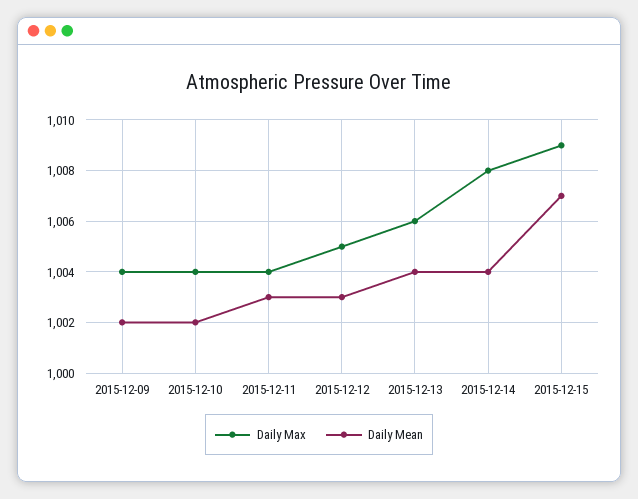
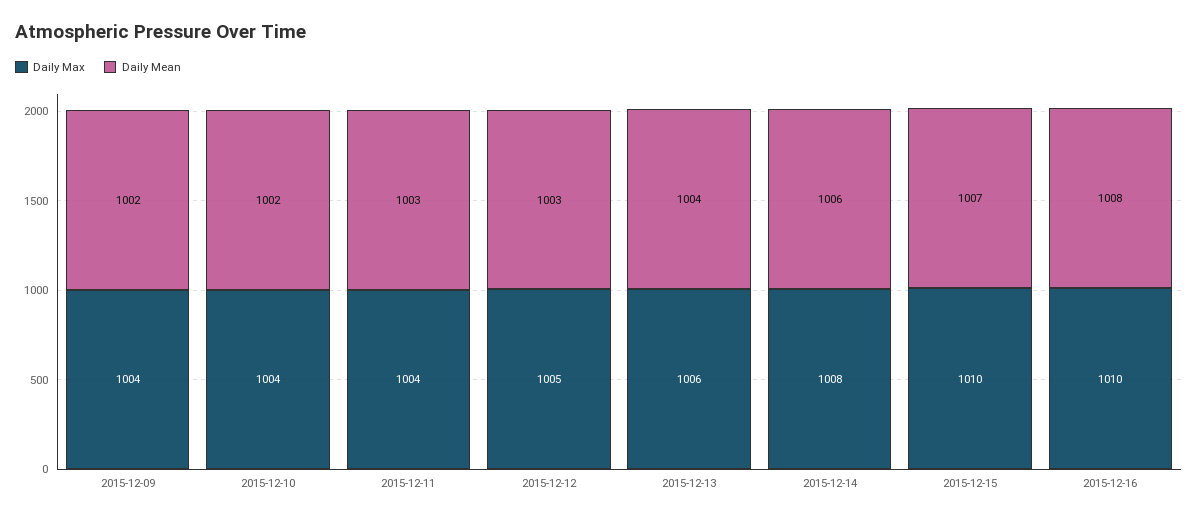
Daily Mean, 2015-12-14: 1004 -> 1006
Daily Max, 2015-12-15: 1009 -> 1010
Daily Max, 2015-12-16: none -> 1010
Daily Mean, 2015-12-16: none -> 1008

